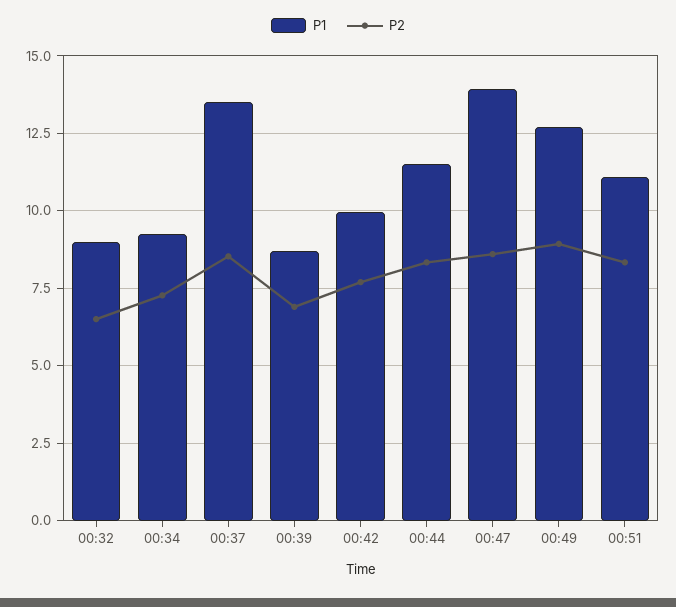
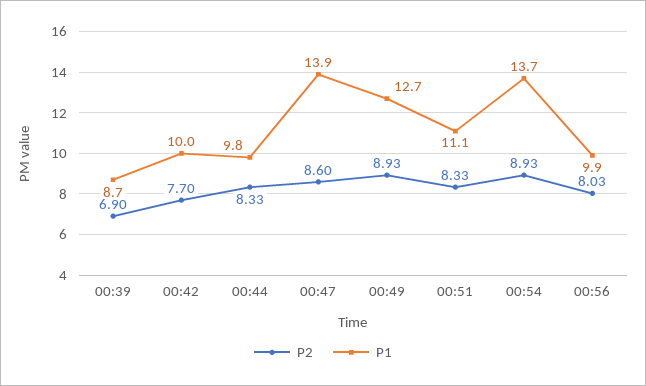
P1, 00:32: 9 -> none
P2, 00:32: 6.5 -> none
P1, 00:34: 9.25 -> none
P2, 00:34: 7.25 -> none
P1, 00:37: 13.5 -> none
P2, 00:37: 8.5 -> none
P1, 00:44: 11.5 -> 9.8
P2, 00:54: none -> 8.93
P1, 00:54: none -> 13.7
P2, 00:56: none -> 8.03
P1, 00:56: none -> 9.9

